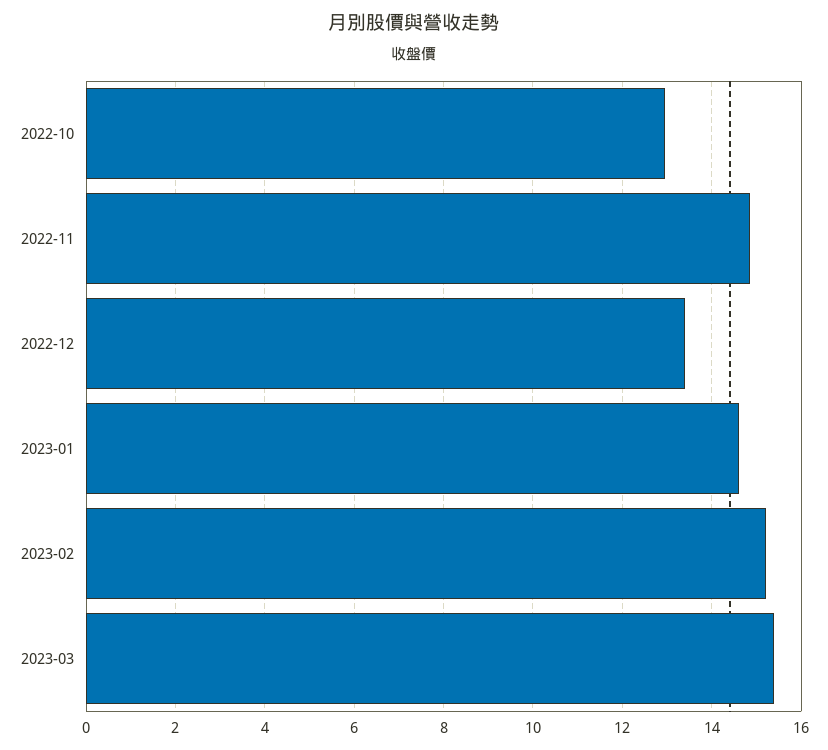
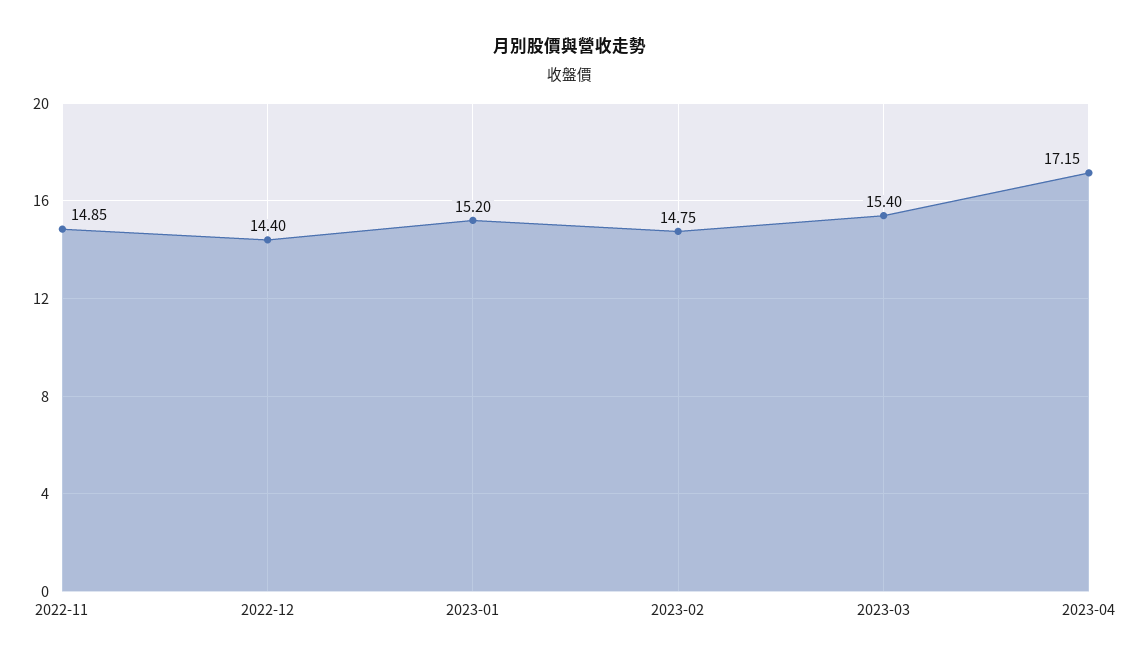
2022-10: 13 -> none
2022-12: 13.4 -> 14.4
2023-01: 14.6 -> 15.2
2023-02: 15.2 -> 14.75
2023-04: none -> 17.15

